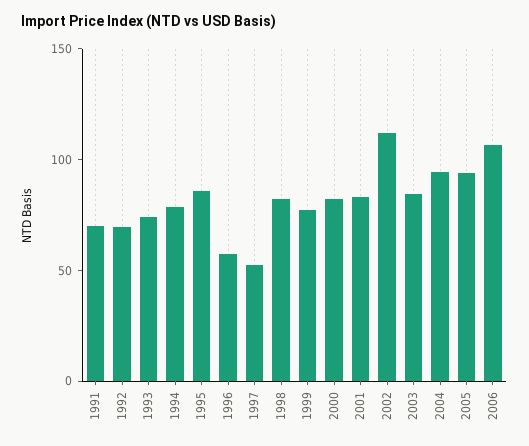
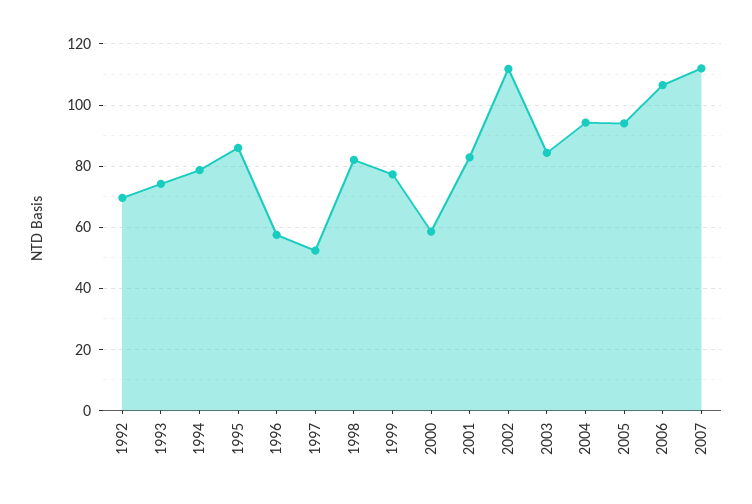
1991: 70 -> none
2000: 80 -> 58
2007: none -> 112

